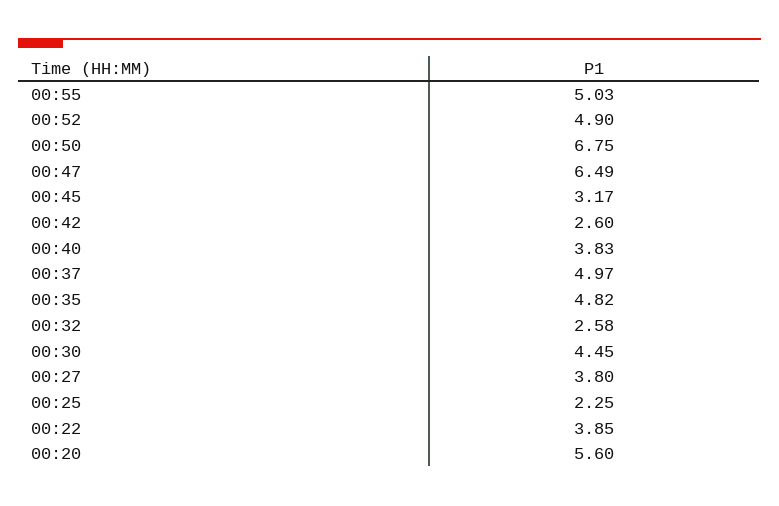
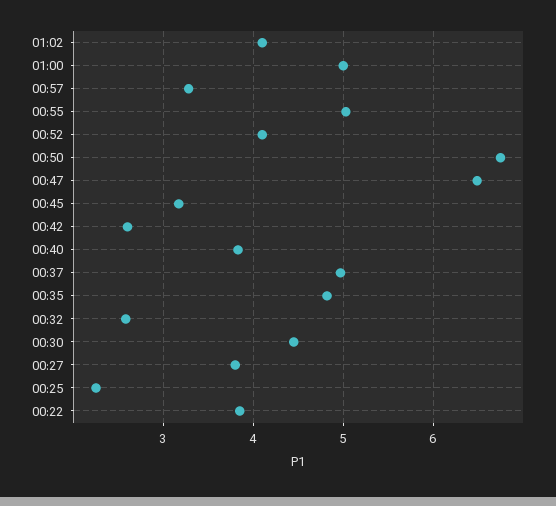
00:52: 4.9 -> 4.1
00:20: 5.6 -> none
01:02: none -> 4.1
01:00: none -> 5
00:57: none -> 3.3

